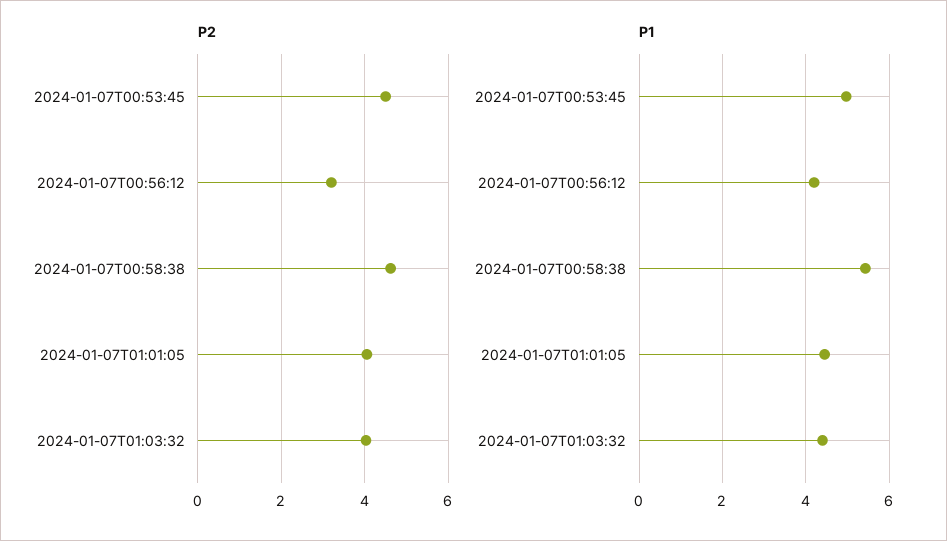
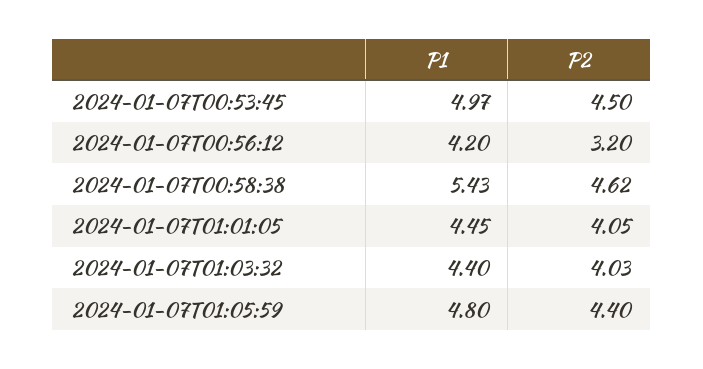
P1, 2024-01-07T01:05:59: none -> 4.8
P2, 2024-01-07T01:05:59: none -> 4.4

